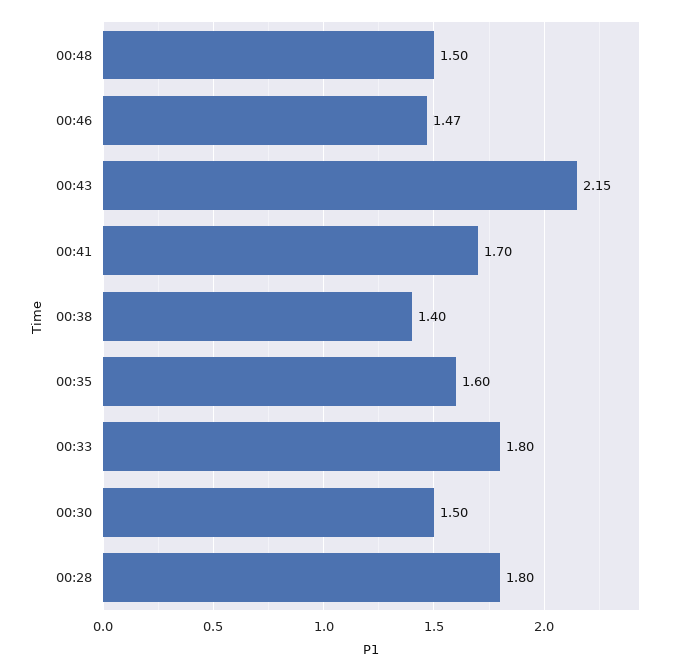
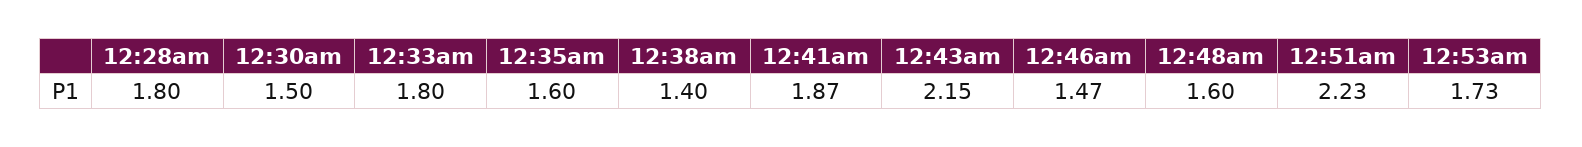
00:48: 1.5 -> 1.6
00:41: 1.7 -> 1.87
12:51am: none -> 2.23
12:53am: none -> 1.73

